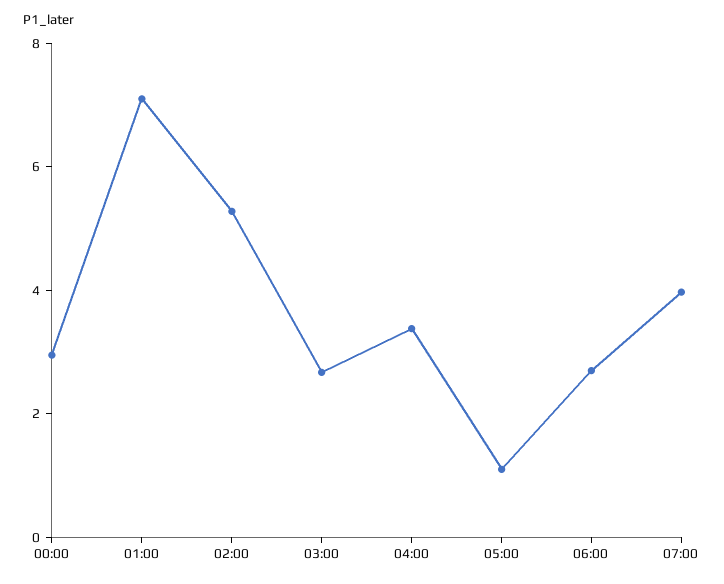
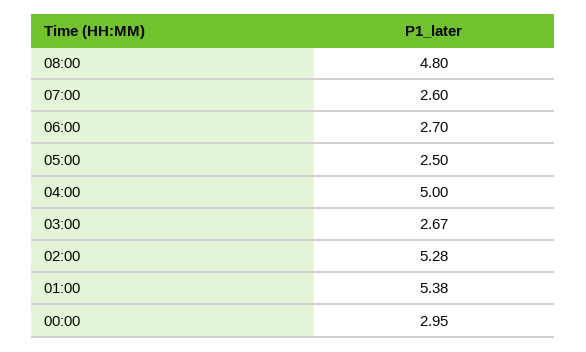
01:00: 7 -> 5.38
04:00: 3.5 -> 5
05:00: 1 -> 2.5
07:00: 4 -> 2.6
08:00: none -> 4.8

